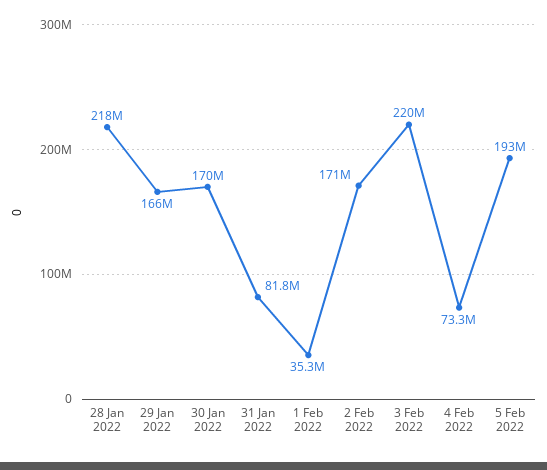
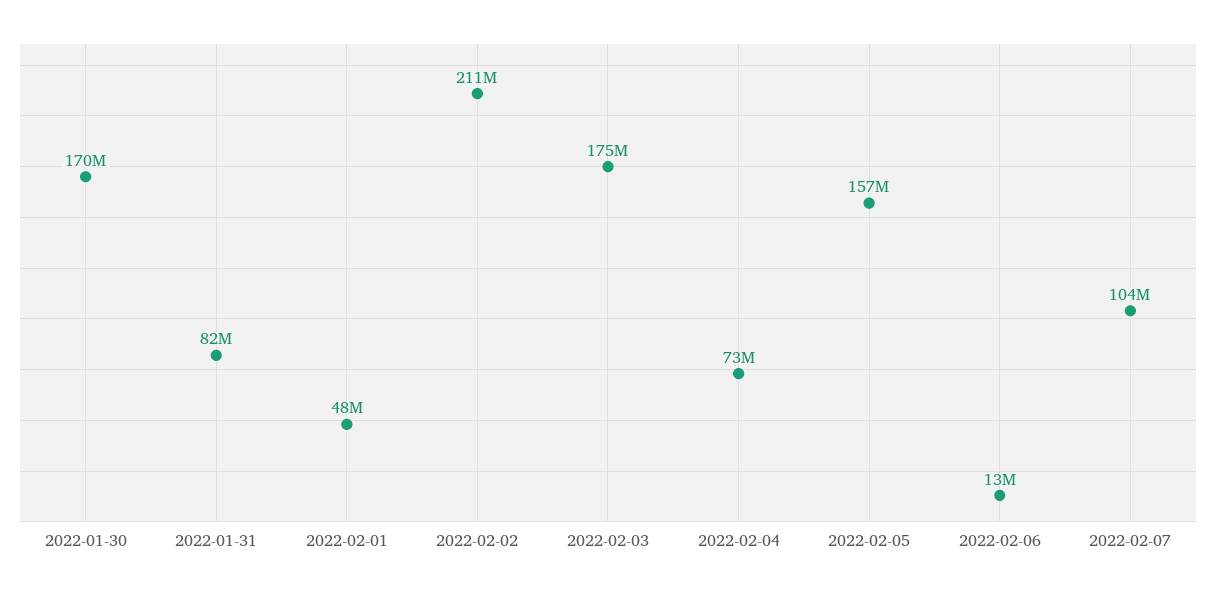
28 Jan 2022: 218000000 -> none
29 Jan 2022: 166000000 -> none
1 Feb 2022: 35300000 -> 48000000
2 Feb 2022: 171000000 -> 211000000
3 Feb 2022: 220000000 -> 175000000
5 Feb 2022: 193000000 -> 157000000
2022-02-06: none -> 13000000
2022-02-07: none -> 104000000

